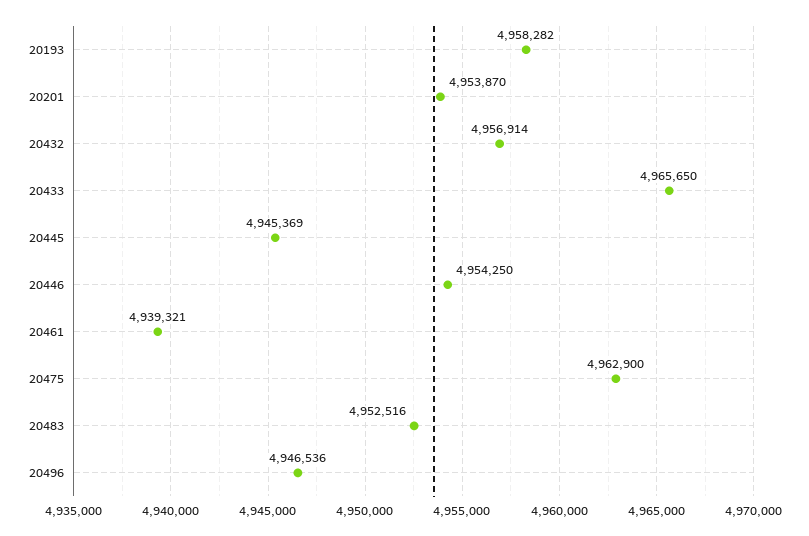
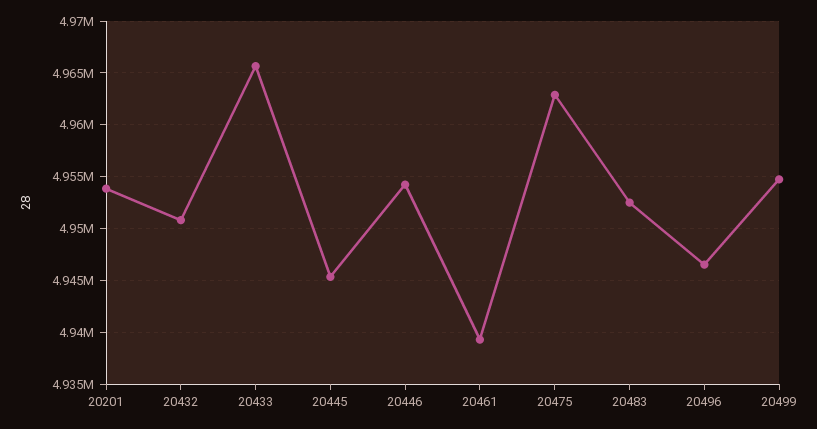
20193: 4958282 -> none
20432: 4956914 -> 4951000
20499: none -> 4955000

